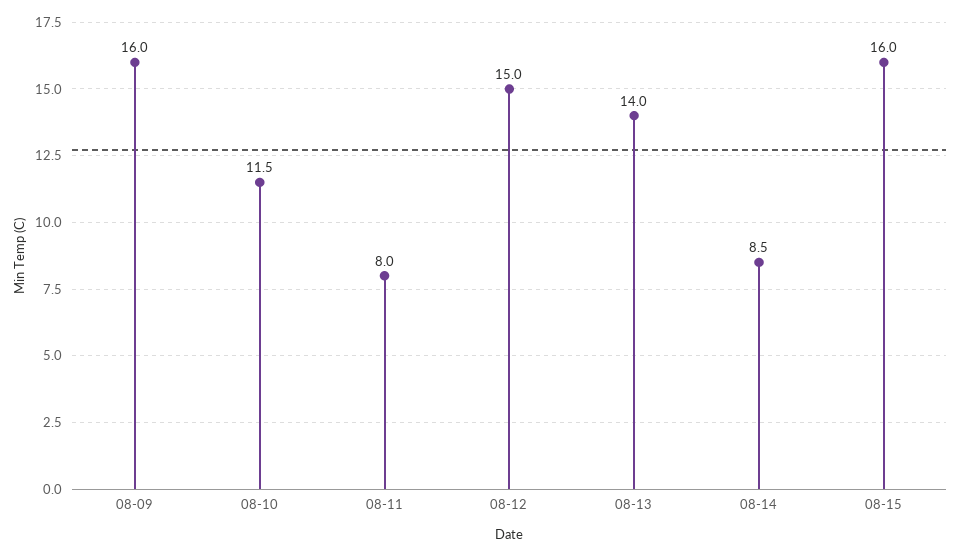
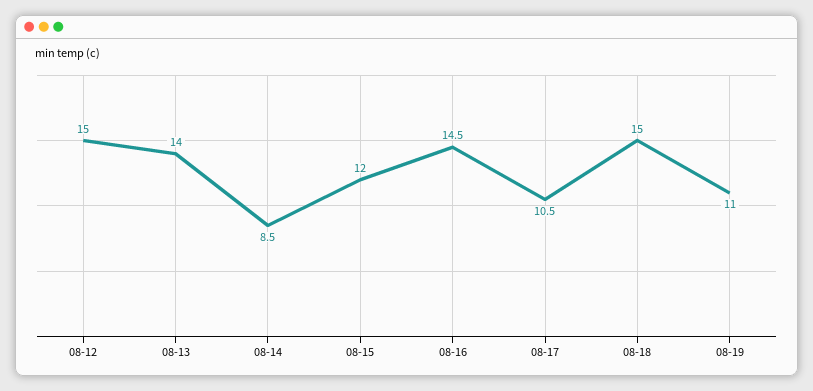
08-09: 16 -> none
08-10: 11.5 -> none
08-11: 8 -> none
08-15: 16 -> 12
08-16: none -> 14.5
08-17: none -> 10.5
08-18: none -> 15
08-19: none -> 11

